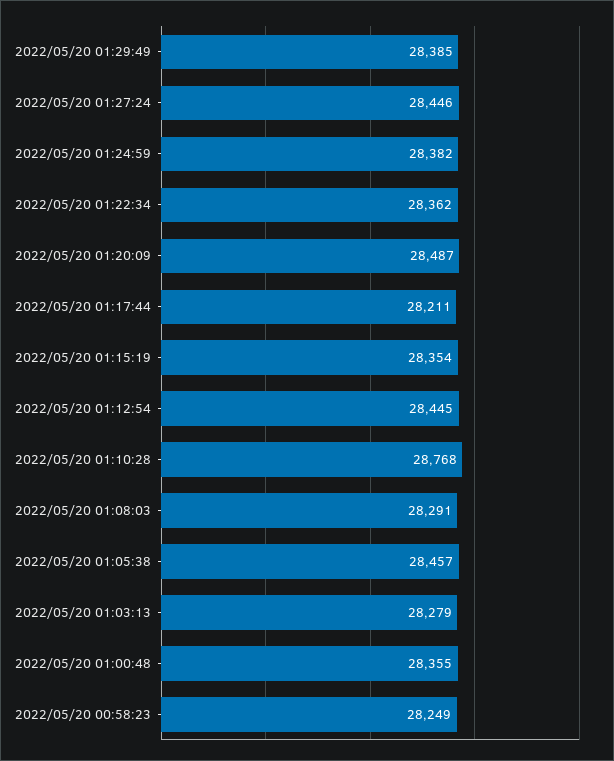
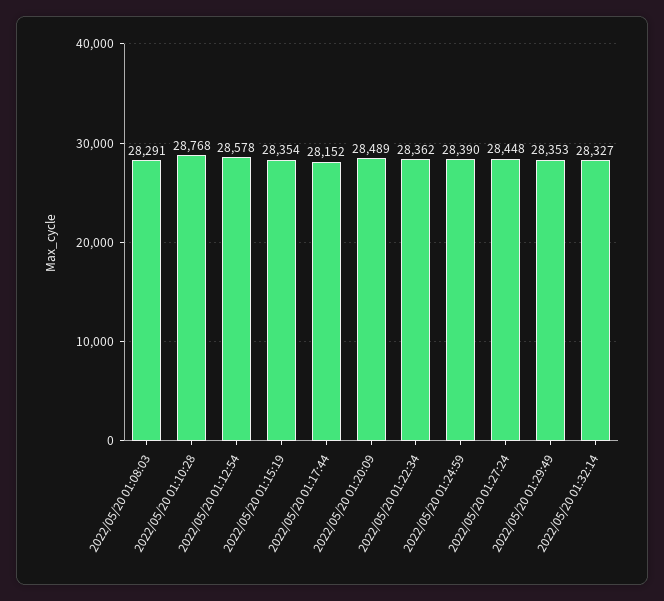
2022/05/20 01:29:49: 28385 -> 28353
2022/05/20 01:27:24: 28446 -> 28448
2022/05/20 01:24:59: 28382 -> 28390
2022/05/20 01:20:09: 28487 -> 28489
2022/05/20 01:17:44: 28211 -> 28152
2022/05/20 01:12:54: 28445 -> 28578
2022/05/20 01:05:38: 28457 -> none
2022/05/20 01:03:13: 28279 -> none
2022/05/20 01:00:48: 28355 -> none
2022/05/20 00:58:23: 28249 -> none
2022/05/20 01:32:14: none -> 28327

